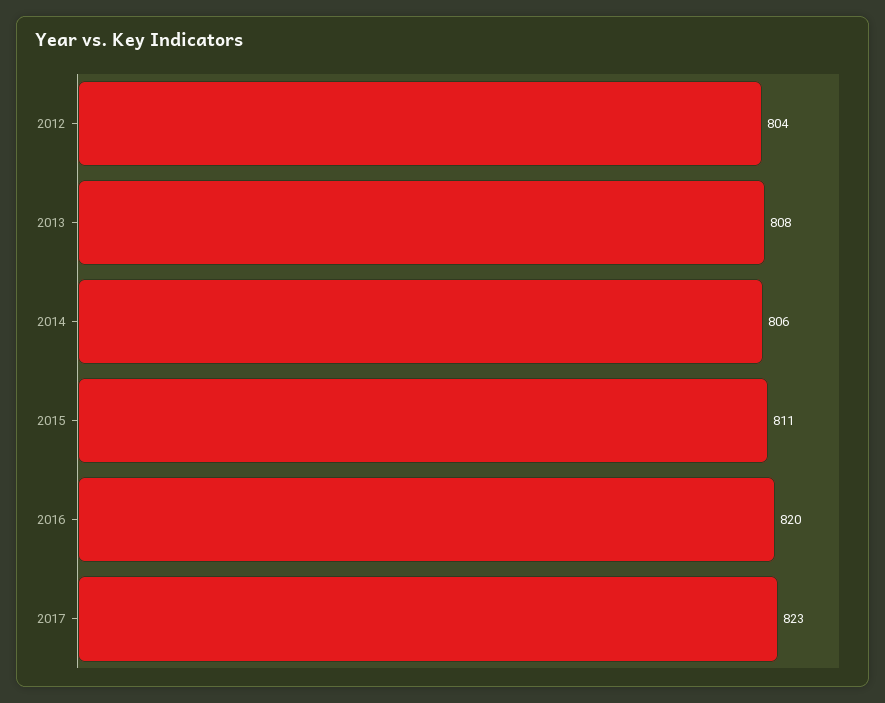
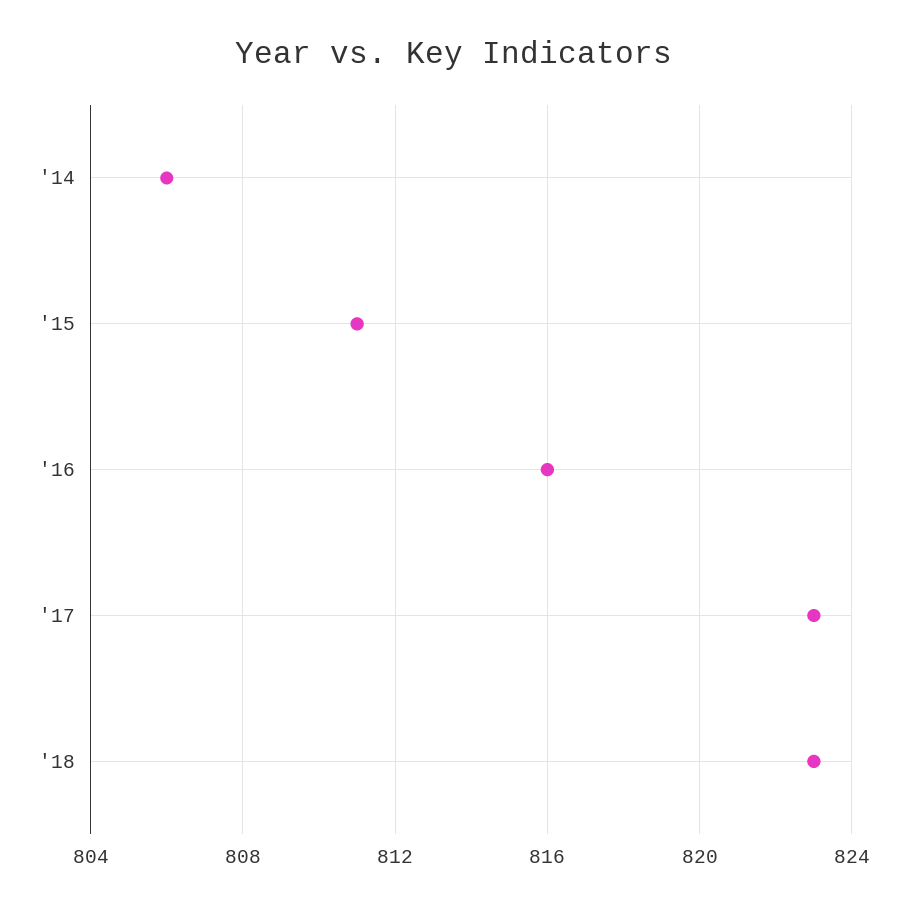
2012: 804 -> none
2013: 808 -> none
2016: 820 -> 816
'18: none -> 823

